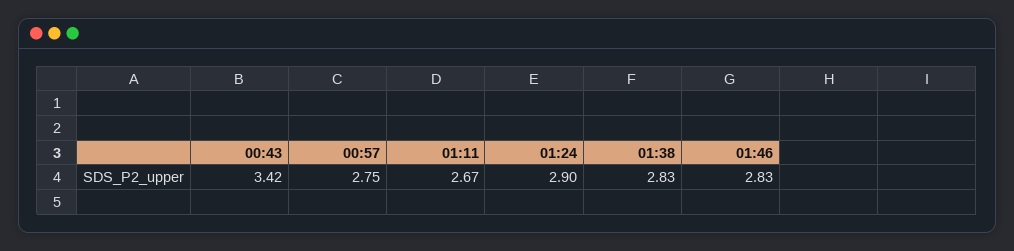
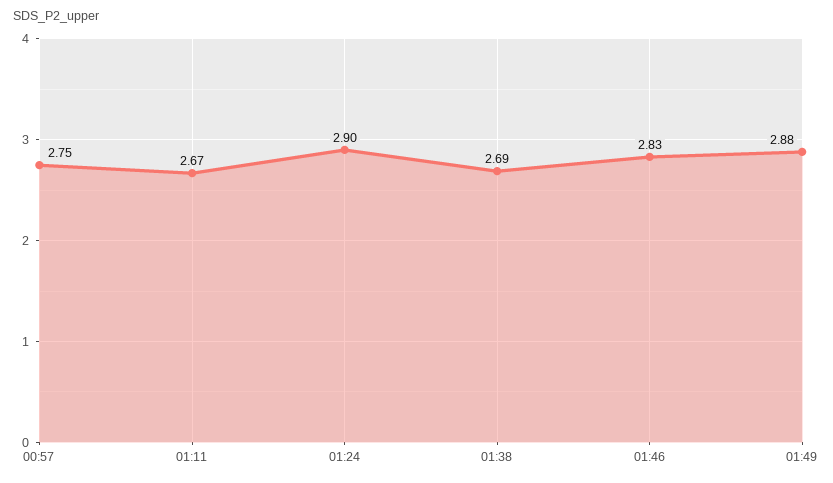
00:43: 3.42 -> none
01:38: 2.83 -> 2.69
01:49: none -> 2.88

